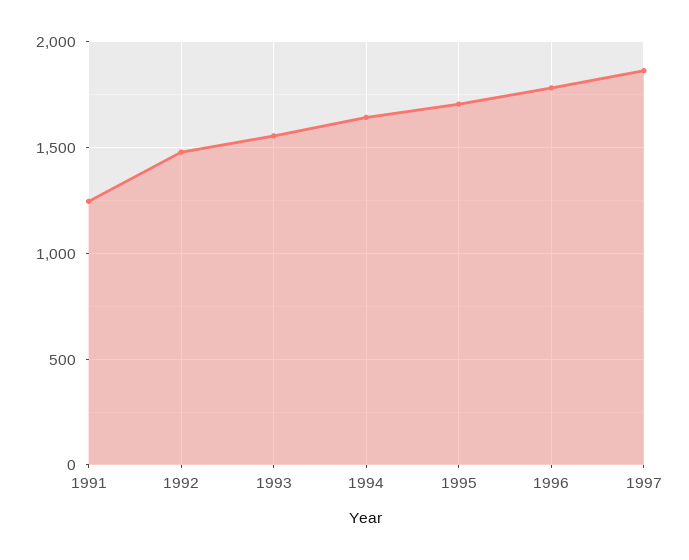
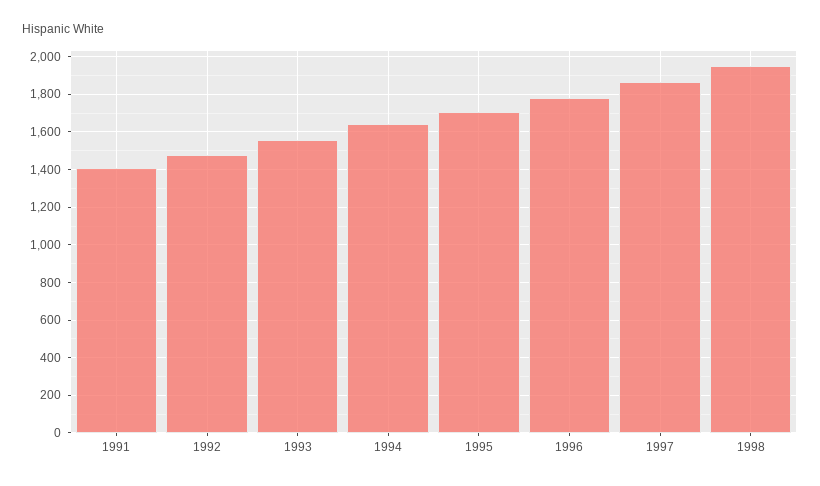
1991: 1250 -> 1400
1998: none -> 1950

